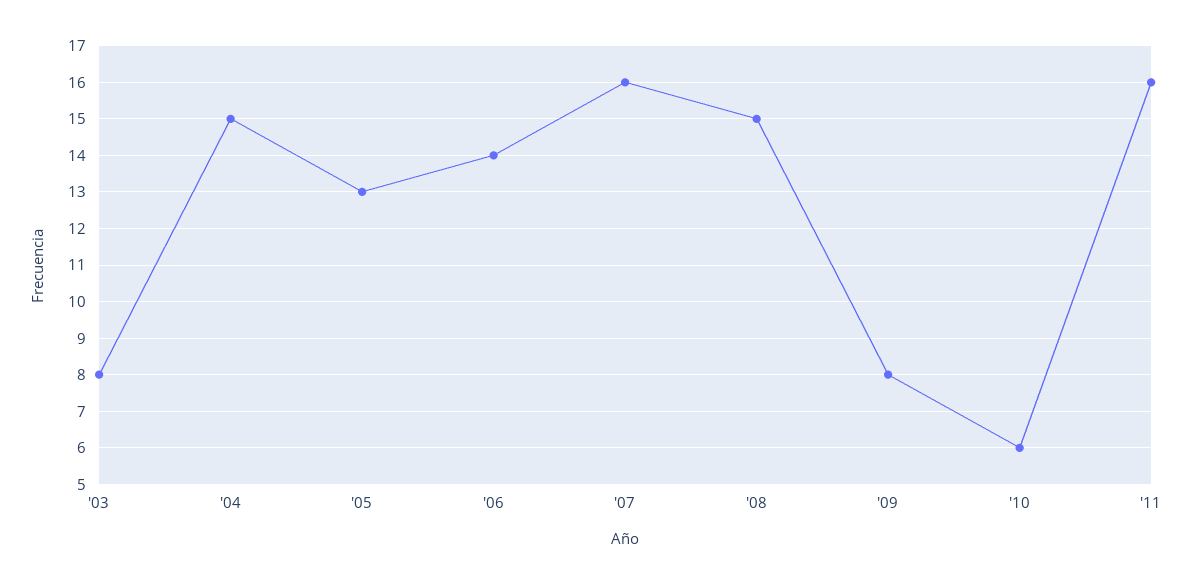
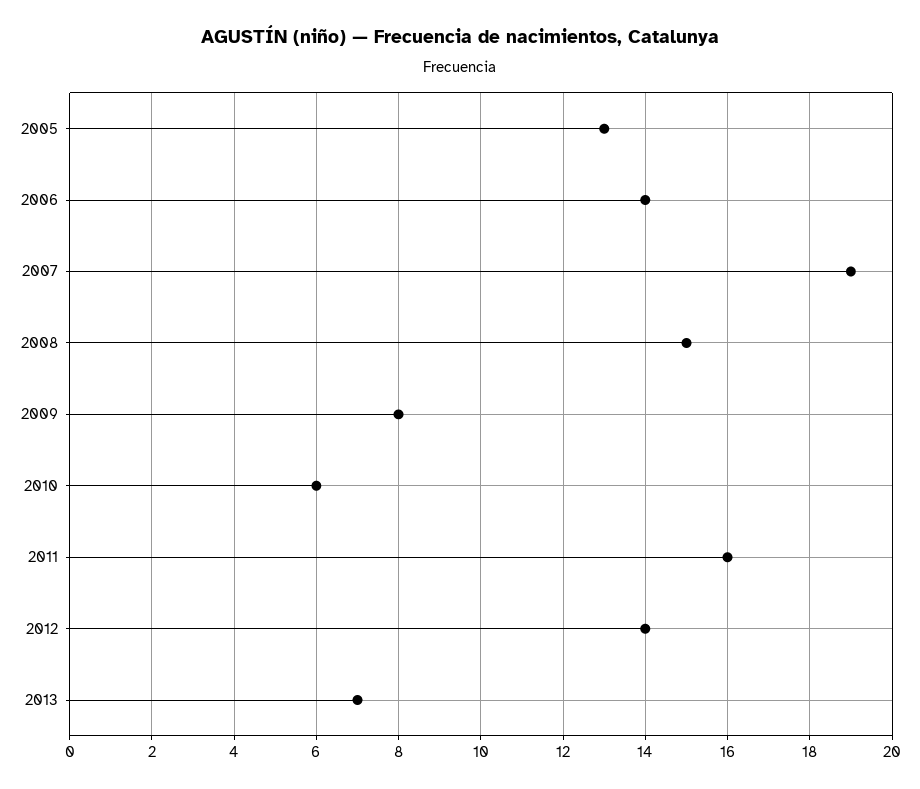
'03: 8 -> none
'04: 15 -> none
'07: 16 -> 19
2012: none -> 14
2013: none -> 7

